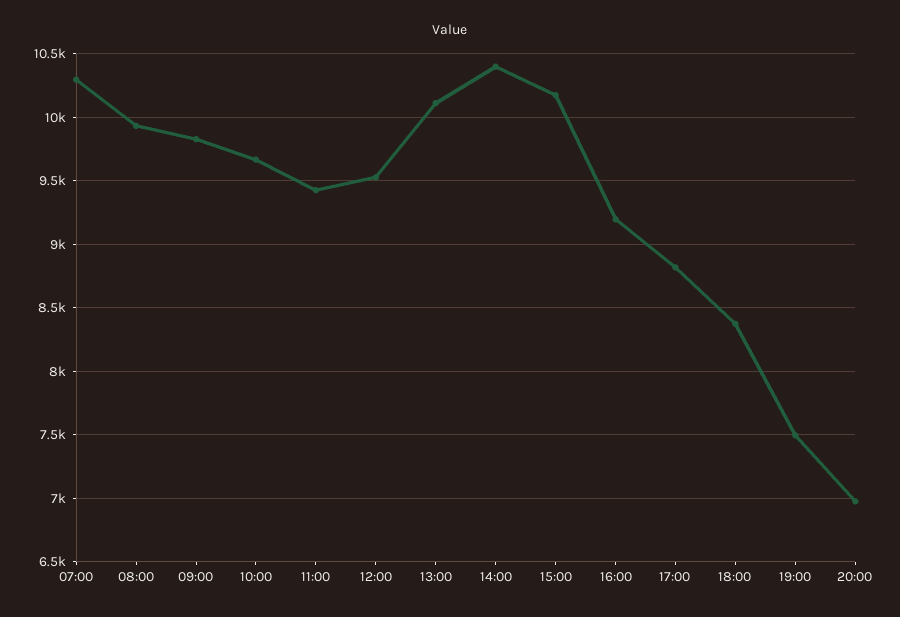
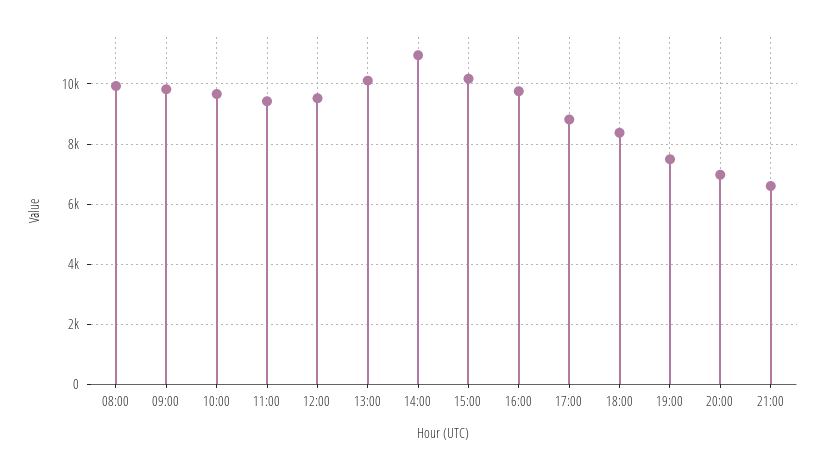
07:00: 10300 -> none
14:00: 10400 -> 11000
16:00: 9200 -> 9800
21:00: none -> 6600

